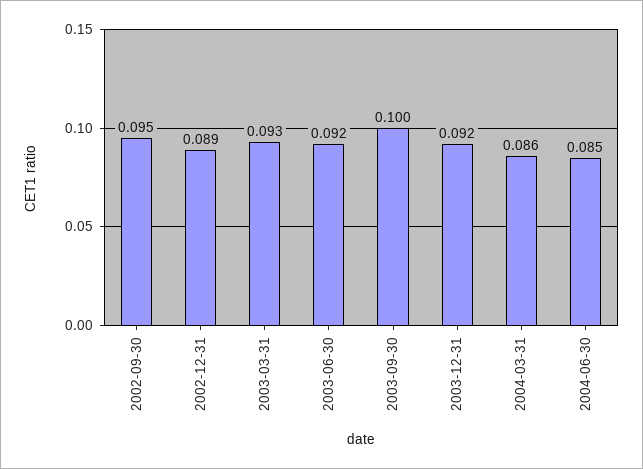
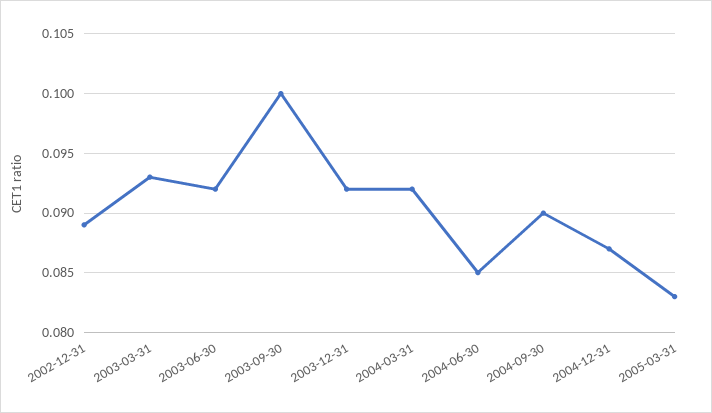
2002-09-30: 0.095 -> none
2004-03-31: 0.086 -> 0.092
2004-09-30: none -> 0.09
2004-12-31: none -> 0.087
2005-03-31: none -> 0.083

